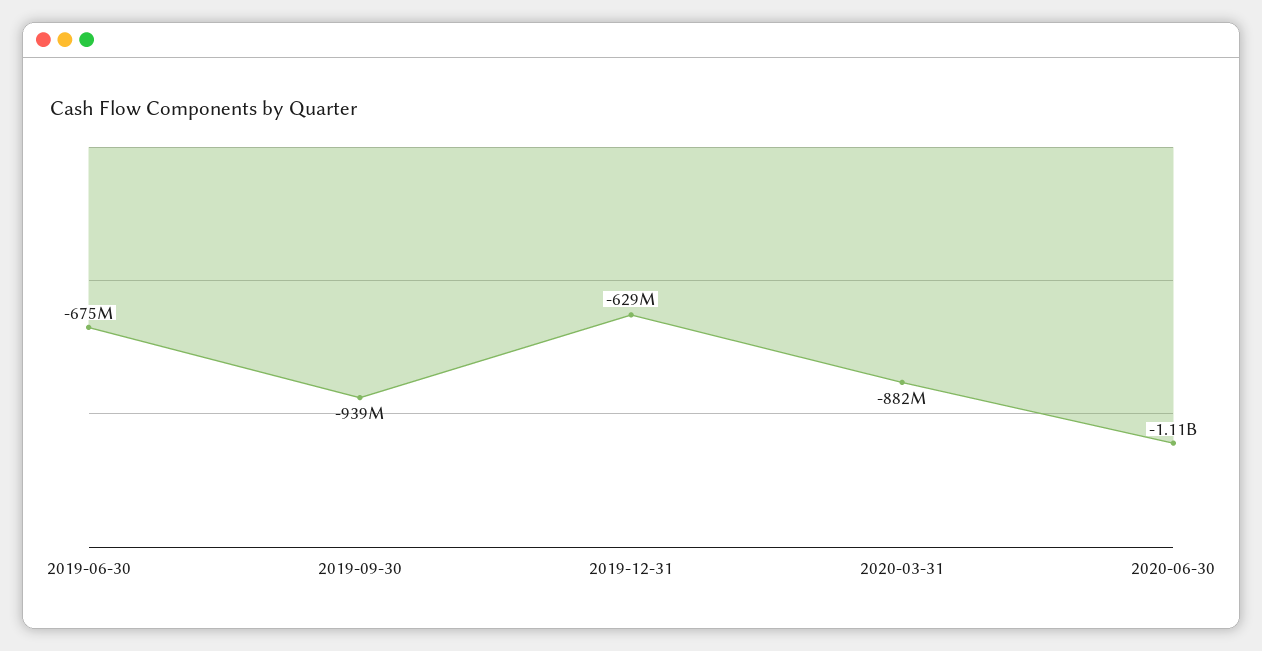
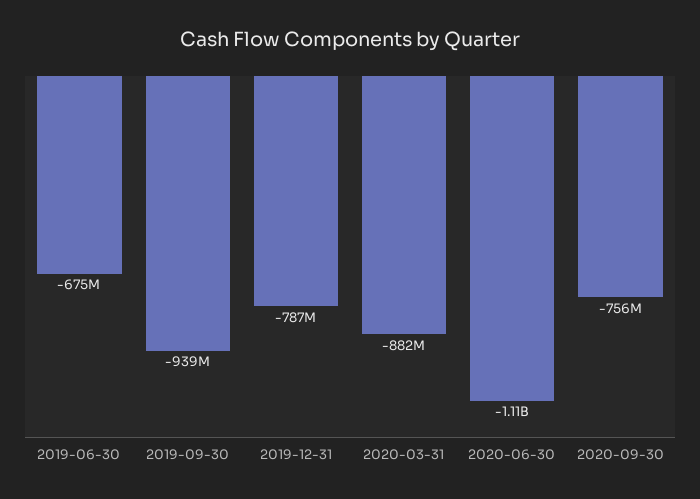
2019-12-31: -629000000 -> -787000000
2020-09-30: none -> -756000000

